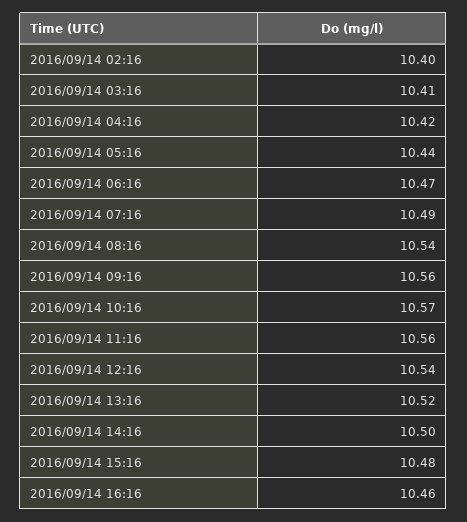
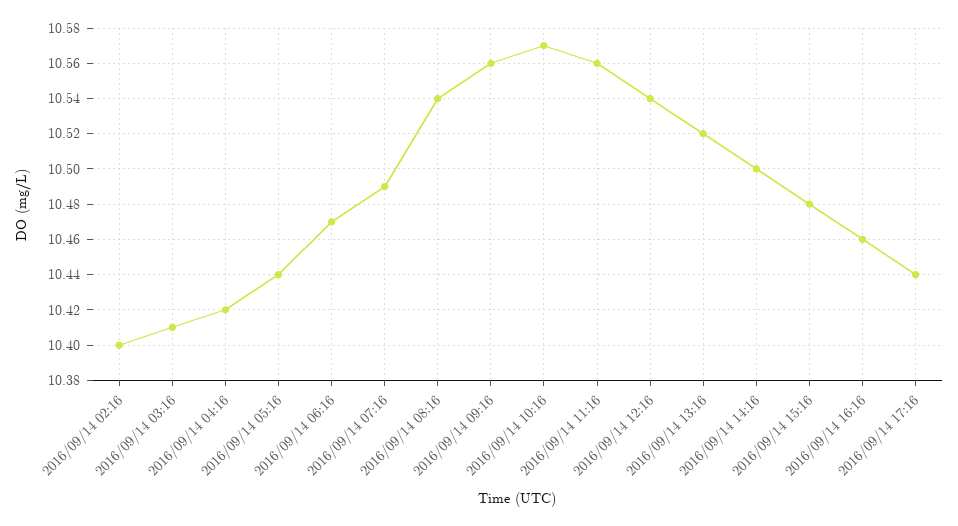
2016/09/14 17:16: none -> 10.44

